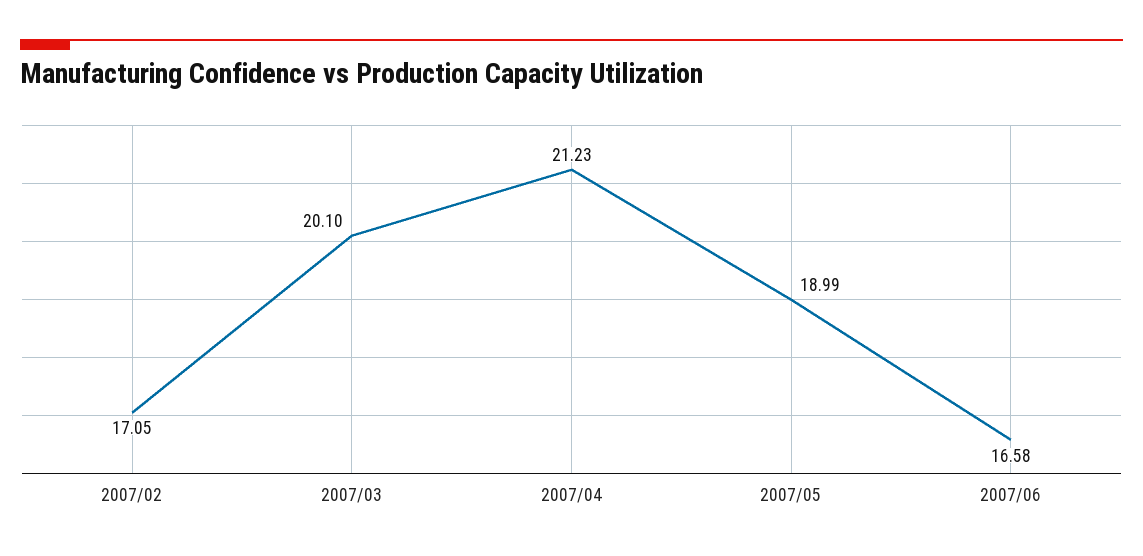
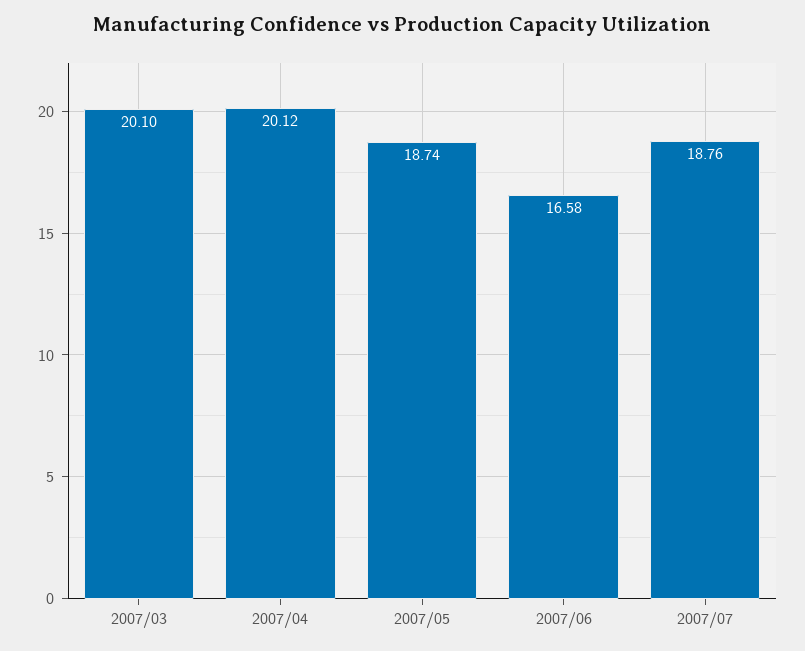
2007/02: 17.05 -> none
2007/04: 21.23 -> 20.12
2007/05: 18.99 -> 18.74
2007/07: none -> 18.76

